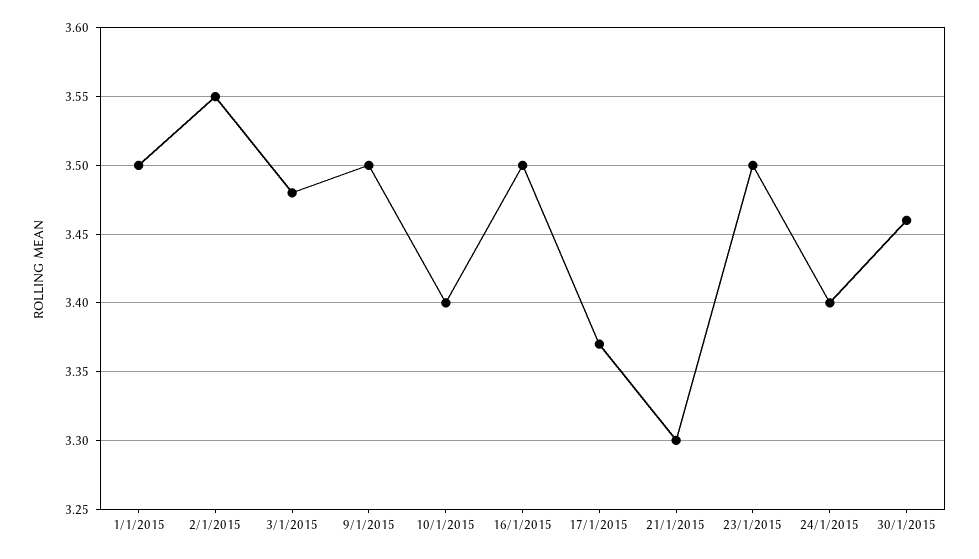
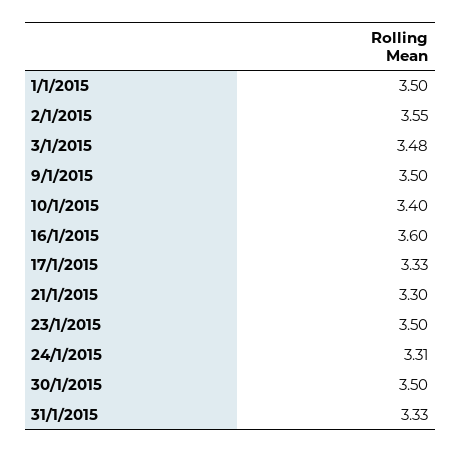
16/1/2015: 3.5 -> 3.6
17/1/2015: 3.37 -> 3.33
24/1/2015: 3.4 -> 3.31
30/1/2015: 3.46 -> 3.5
31/1/2015: none -> 3.33

